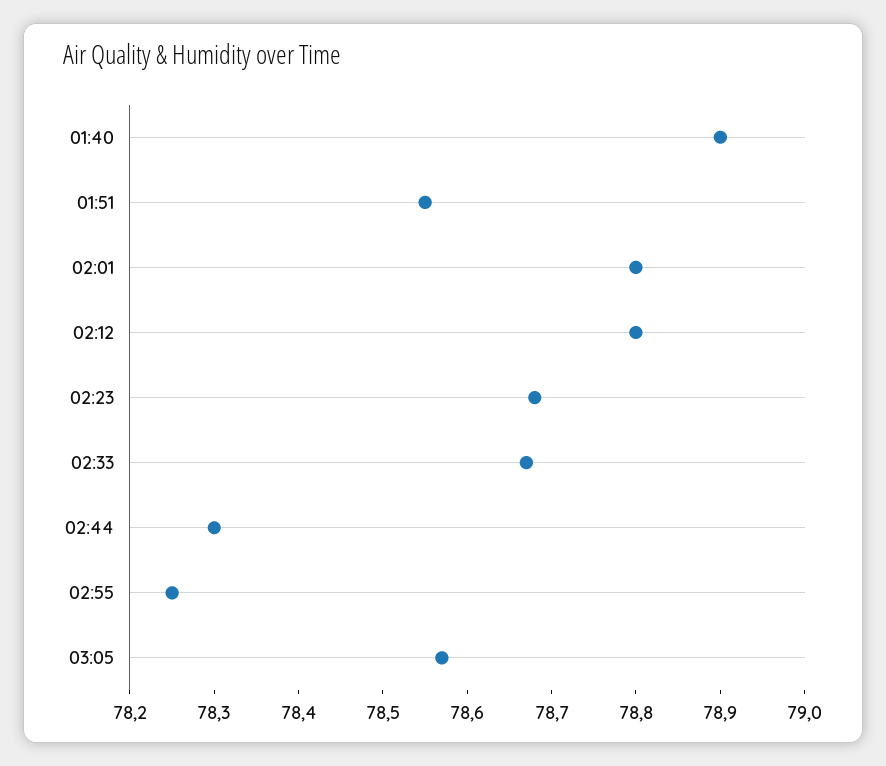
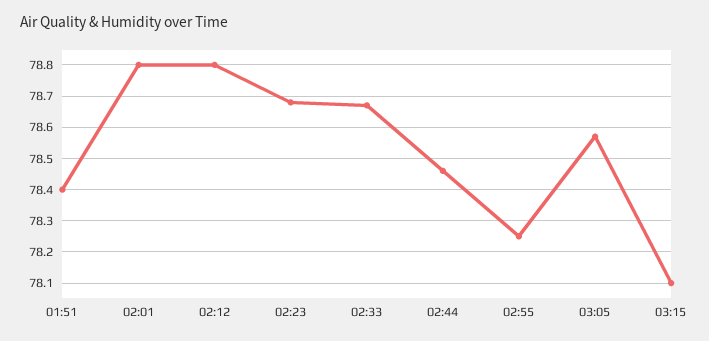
01:40: 78.9 -> none
01:51: 78.55 -> 78.4
02:44: 78.3 -> 78.45
03:15: none -> 78.1

